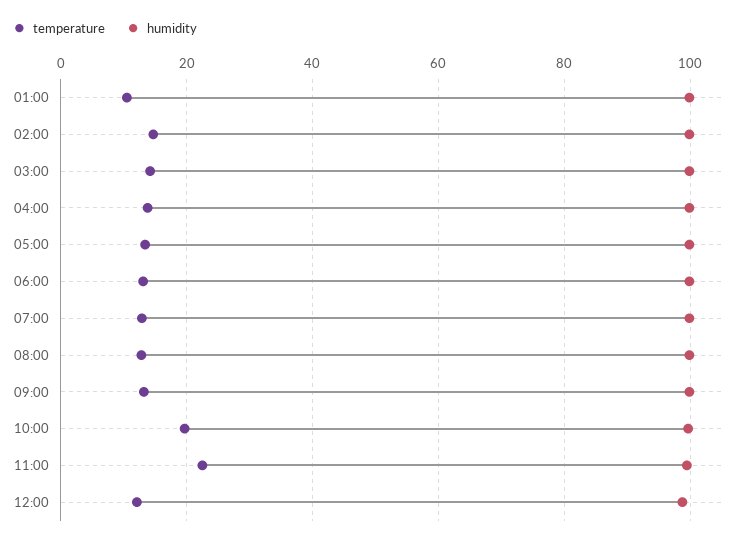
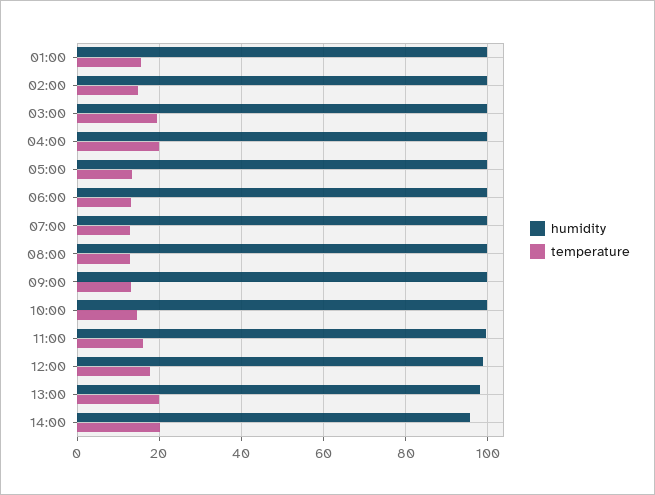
temperature, 01:00: 10 -> 16
temperature, 03:00: 14 -> 20
temperature, 04:00: 14 -> 20
temperature, 10:00: 20 -> 14
temperature, 11:00: 22 -> 16
temperature, 12:00: 12 -> 18
humidity, 13:00: none -> 98
temperature, 13:00: none -> 20
humidity, 14:00: none -> 96
temperature, 14:00: none -> 20

